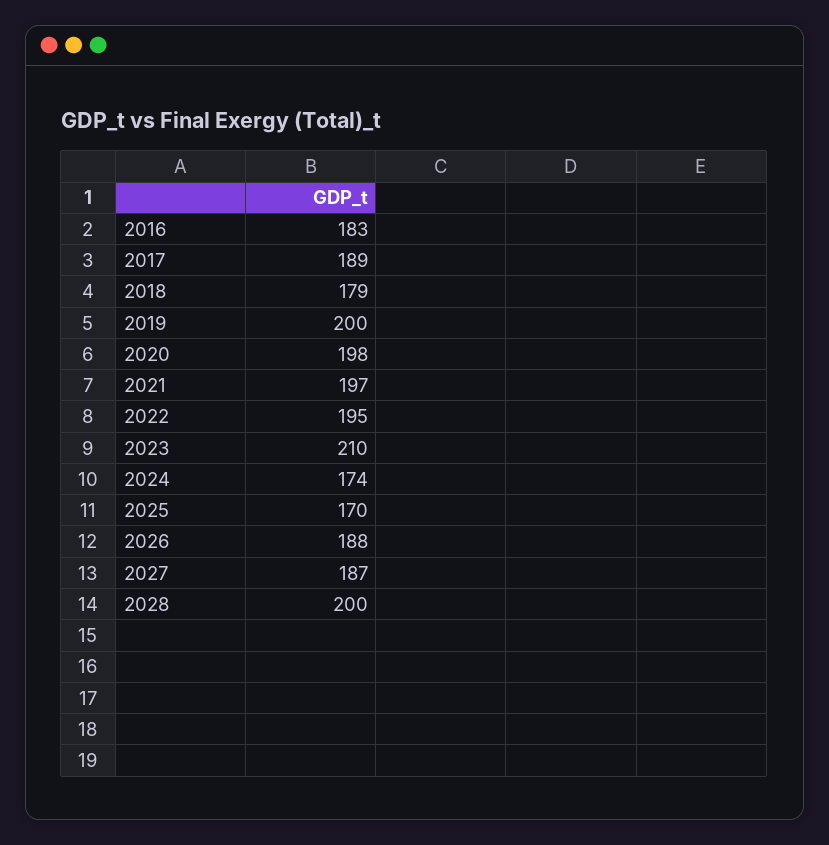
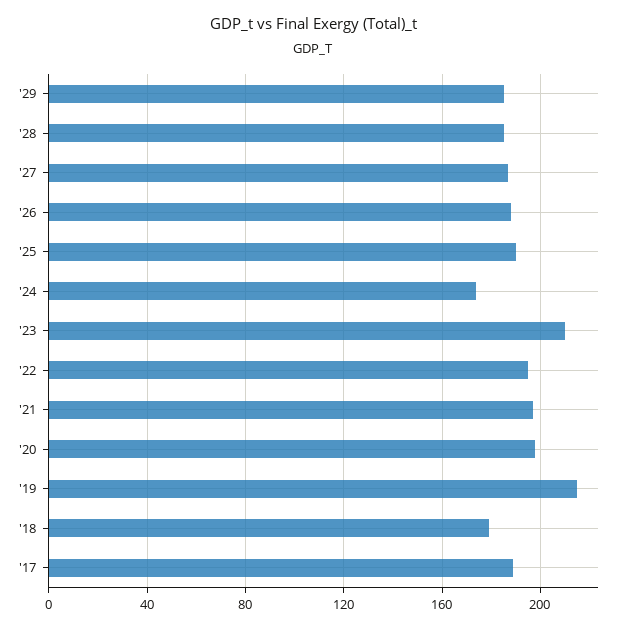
2016: 183 -> none
2019: 200 -> 215
2025: 170 -> 190
2028: 200 -> 185
'29: none -> 185

